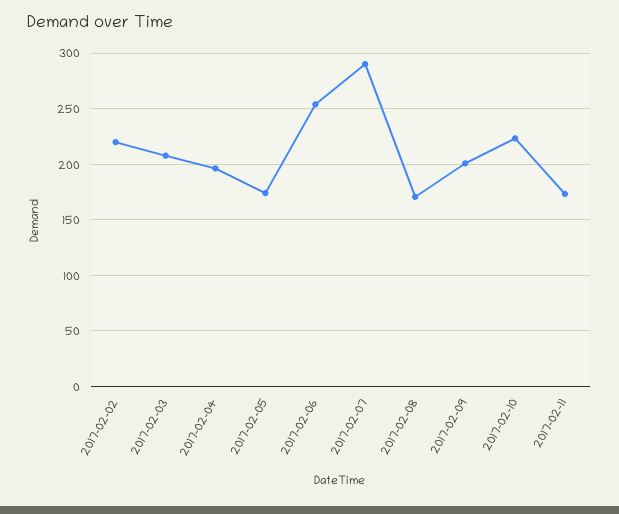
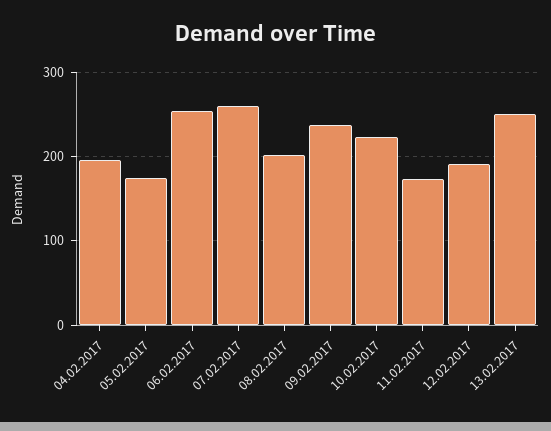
2017-02-02: 220 -> none
2017-02-03: 210 -> none
2017-02-07: 290 -> 260
2017-02-08: 170 -> 200
2017-02-09: 200 -> 240
12.02.2017: none -> 190
13.02.2017: none -> 250

